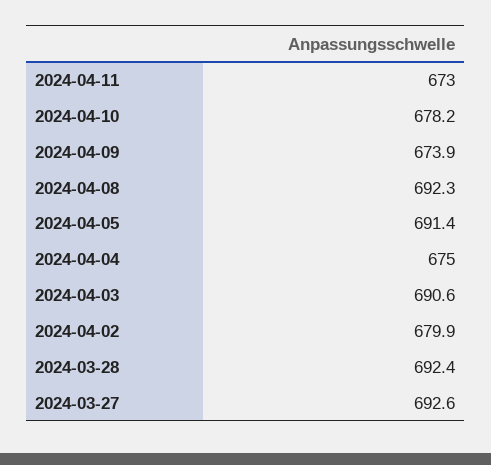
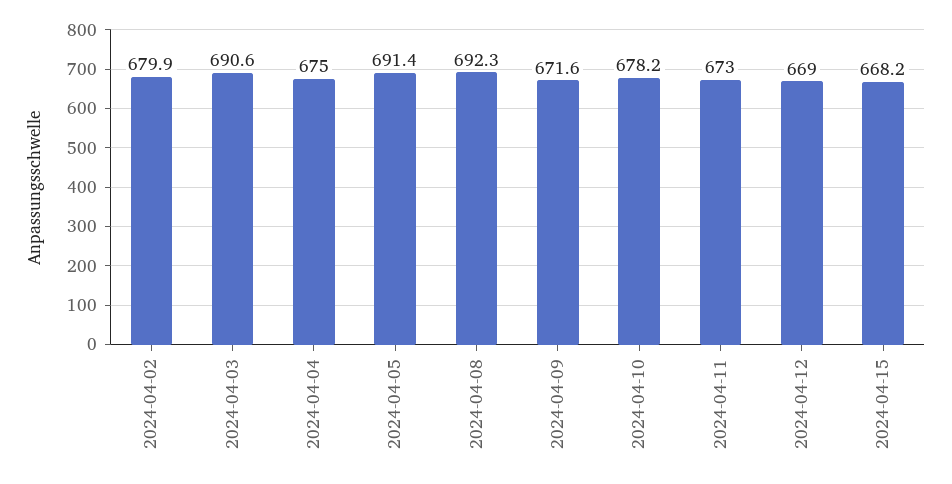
2024-04-09: 673.9 -> 671.6
2024-03-28: 692.4 -> none
2024-03-27: 692.6 -> none
2024-04-12: none -> 669
2024-04-15: none -> 668.2

